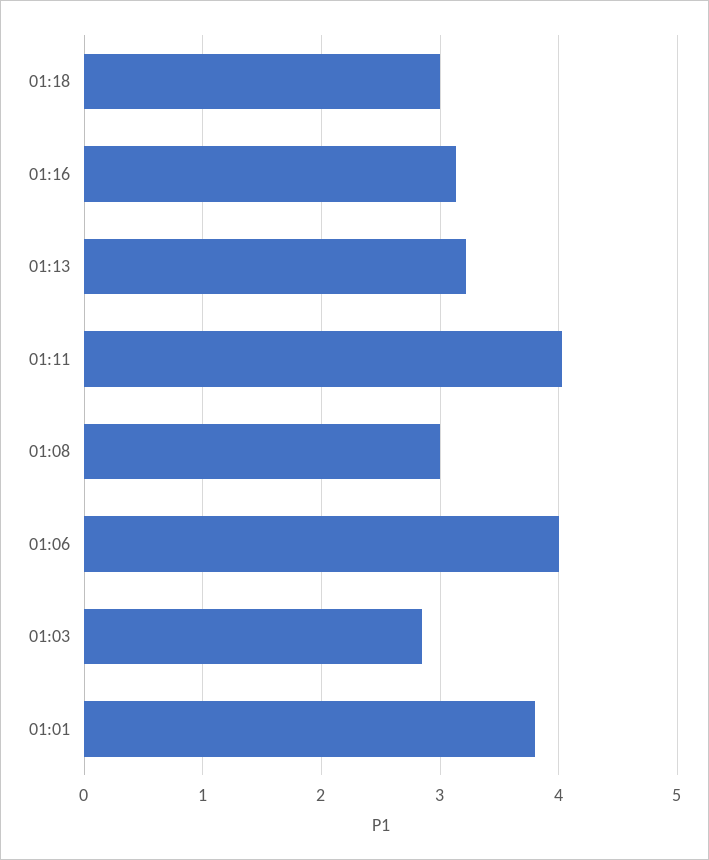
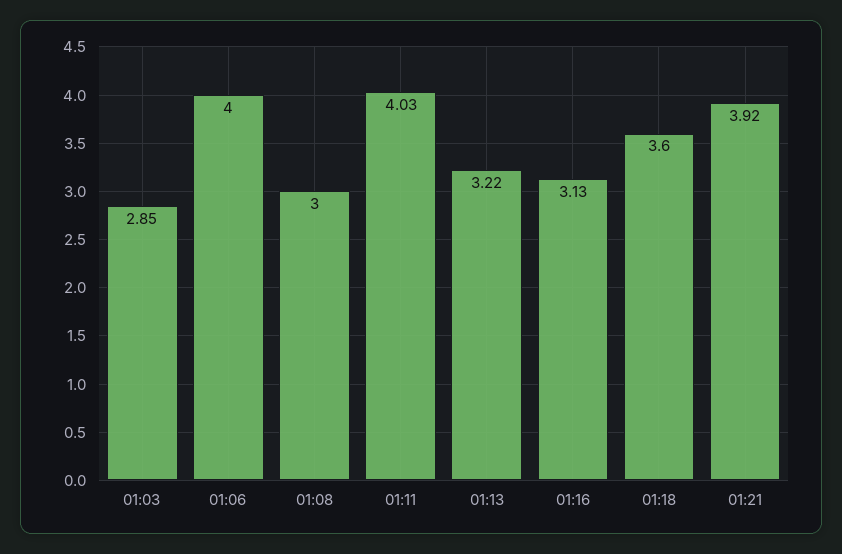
01:18: 3 -> 3.6
01:01: 3.8 -> none
01:21: none -> 3.92

